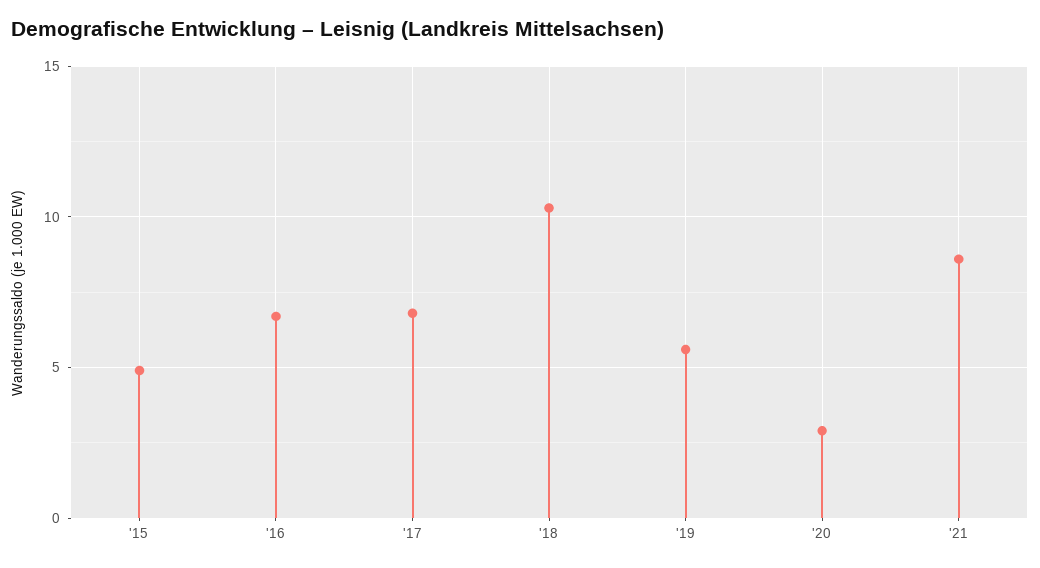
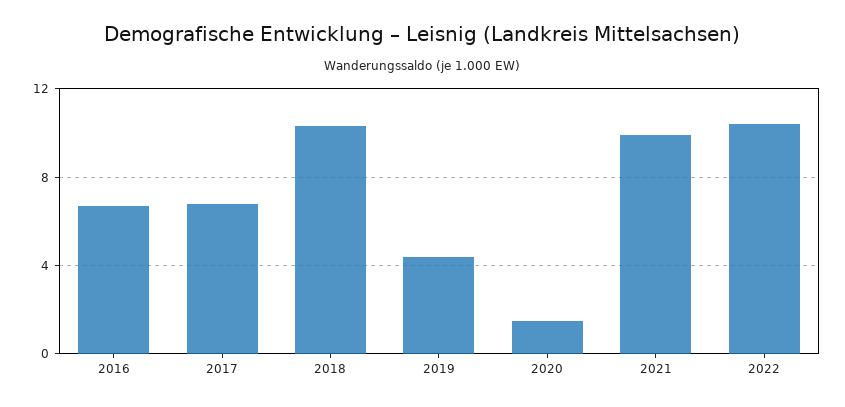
'15: 5 -> none
'19: 5.5 -> 4.5
'20: 3 -> 1.5
'21: 8.5 -> 10
2022: none -> 10.5

